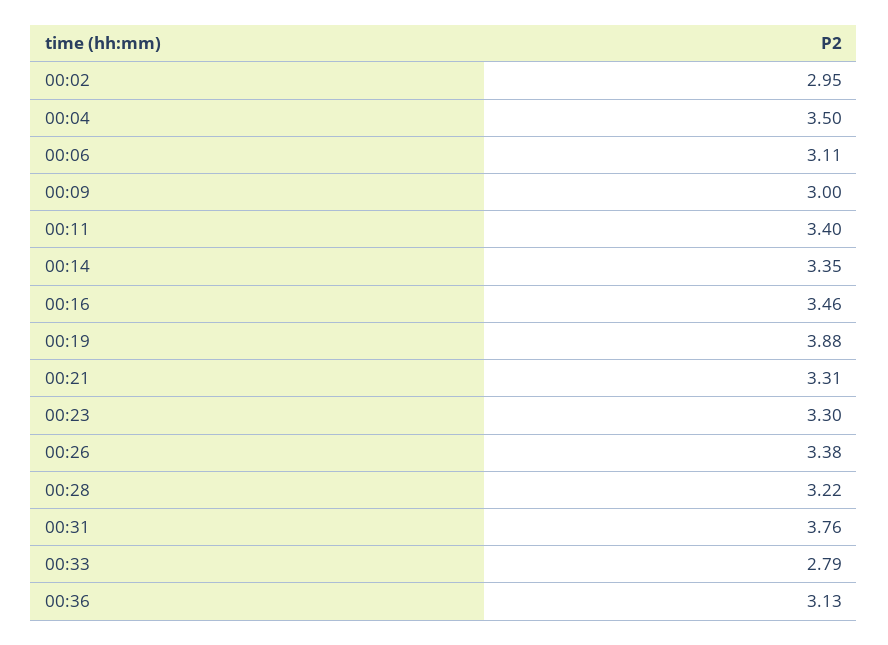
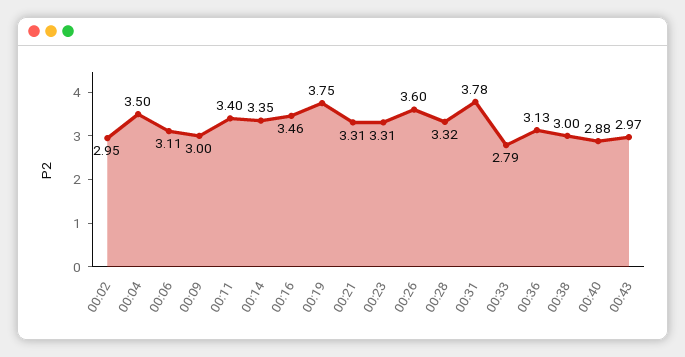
00:19: 3.88 -> 3.75
00:23: 3.3 -> 3.31
00:26: 3.38 -> 3.6
00:28: 3.22 -> 3.32
00:31: 3.76 -> 3.78
00:38: none -> 3
00:40: none -> 2.88
00:43: none -> 2.97

